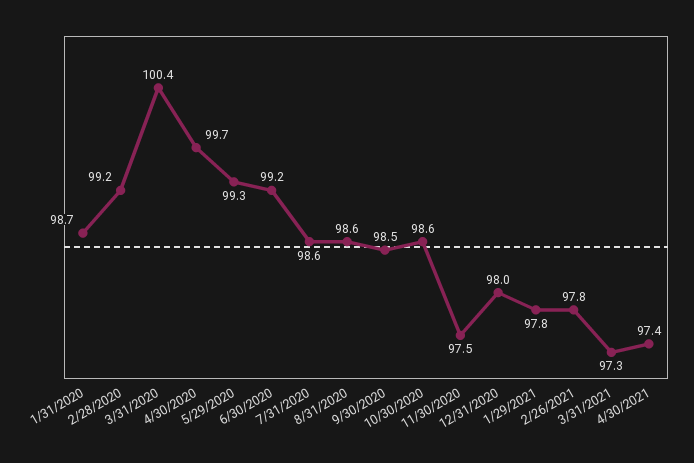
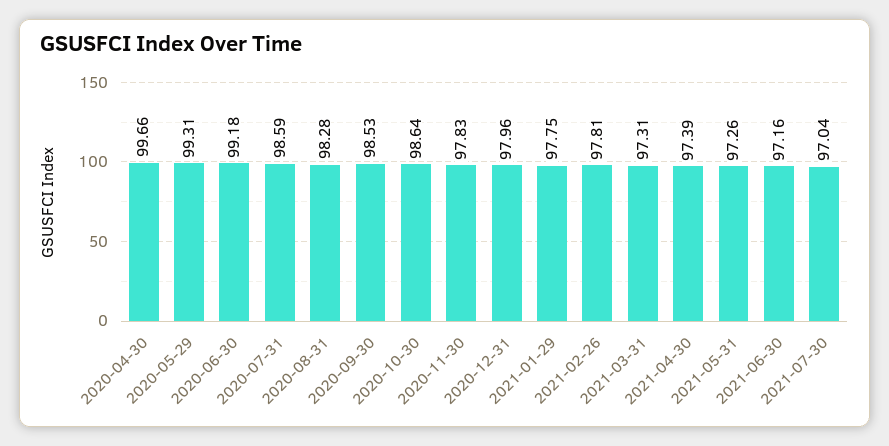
1/31/2020: 98.7 -> none
2/28/2020: 99.2 -> none
3/31/2020: 100.4 -> none
8/31/2020: 98.6 -> 98.28
11/30/2020: 97.5 -> 97.83
2021-05-31: none -> 97.26
2021-06-30: none -> 97.16
2021-07-30: none -> 97.04

